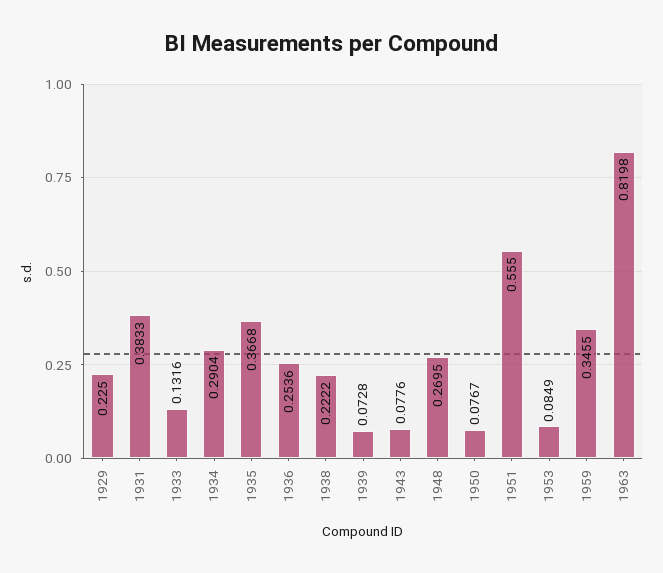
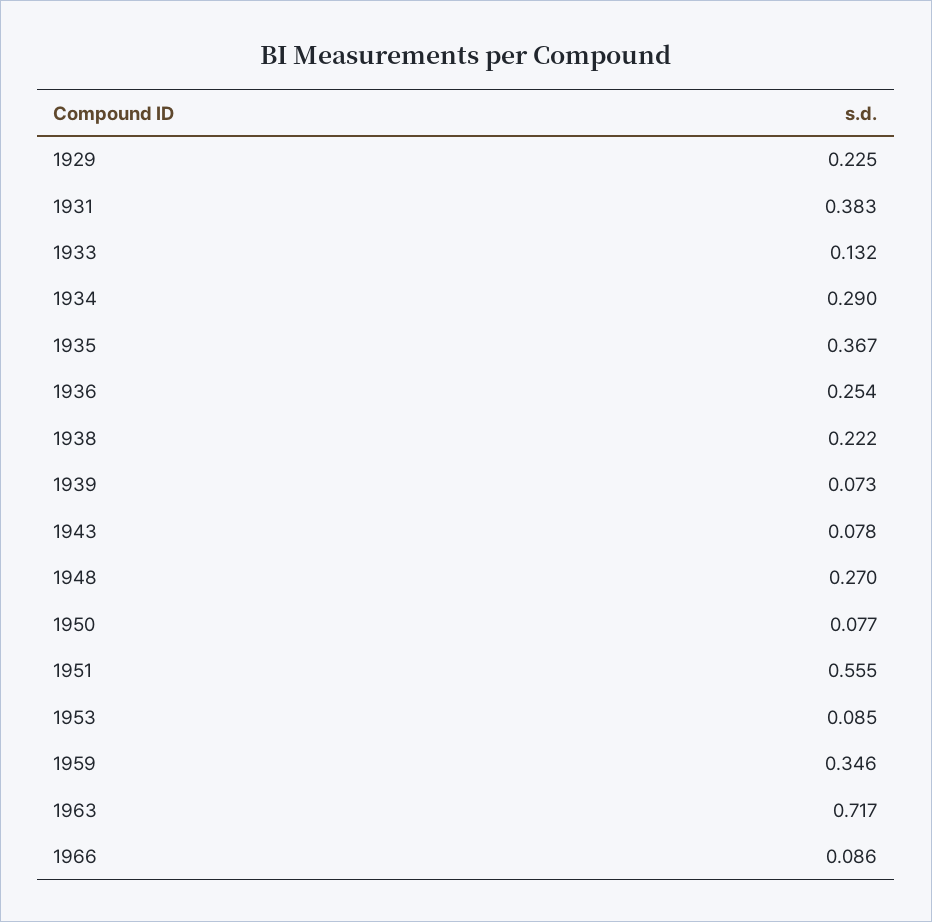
1963: 0.8198 -> 0.717
1966: none -> 0.086

